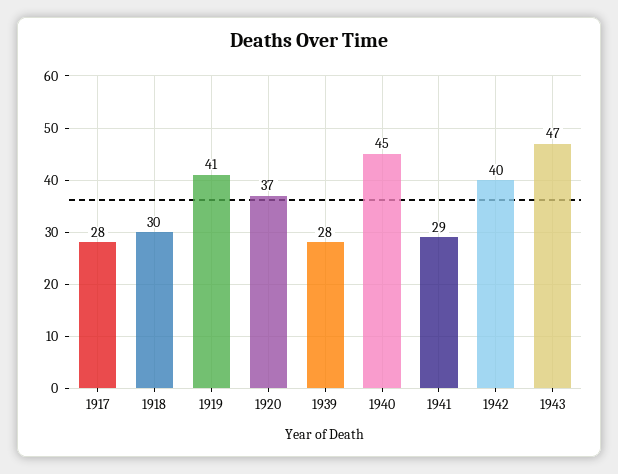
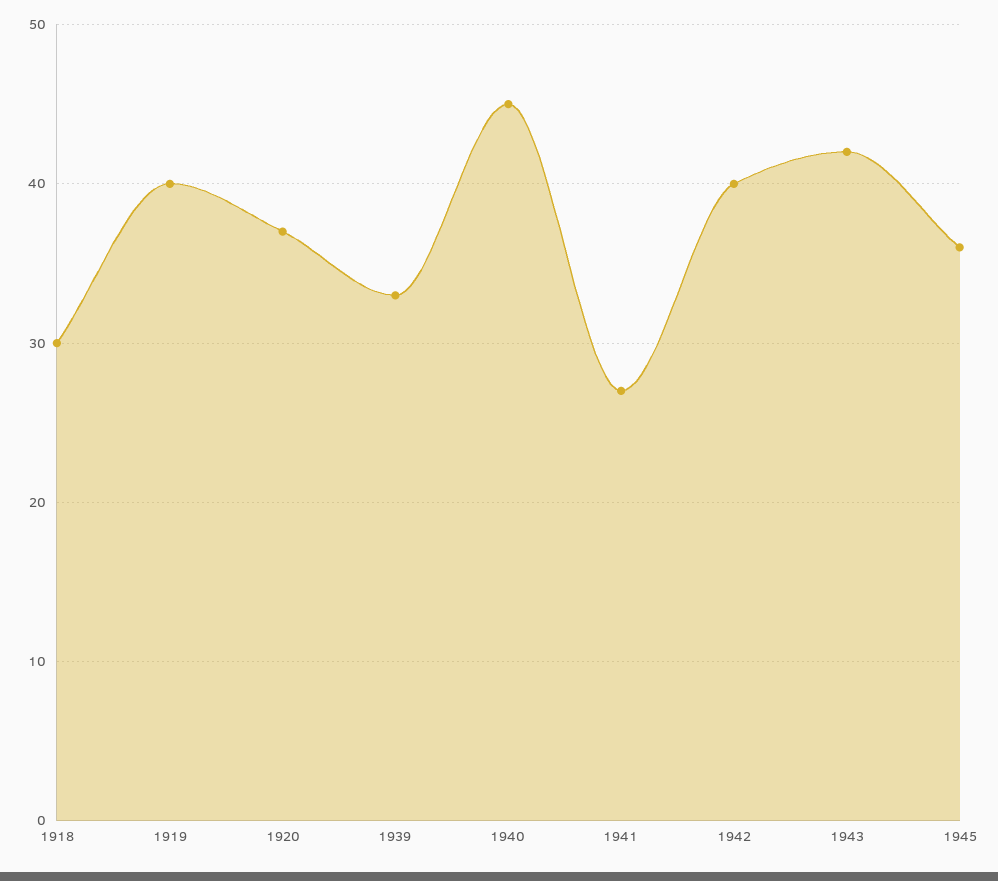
1917: 28 -> none
1919: 41 -> 40
1939: 28 -> 33
1941: 29 -> 27
1943: 47 -> 42
1945: none -> 36

